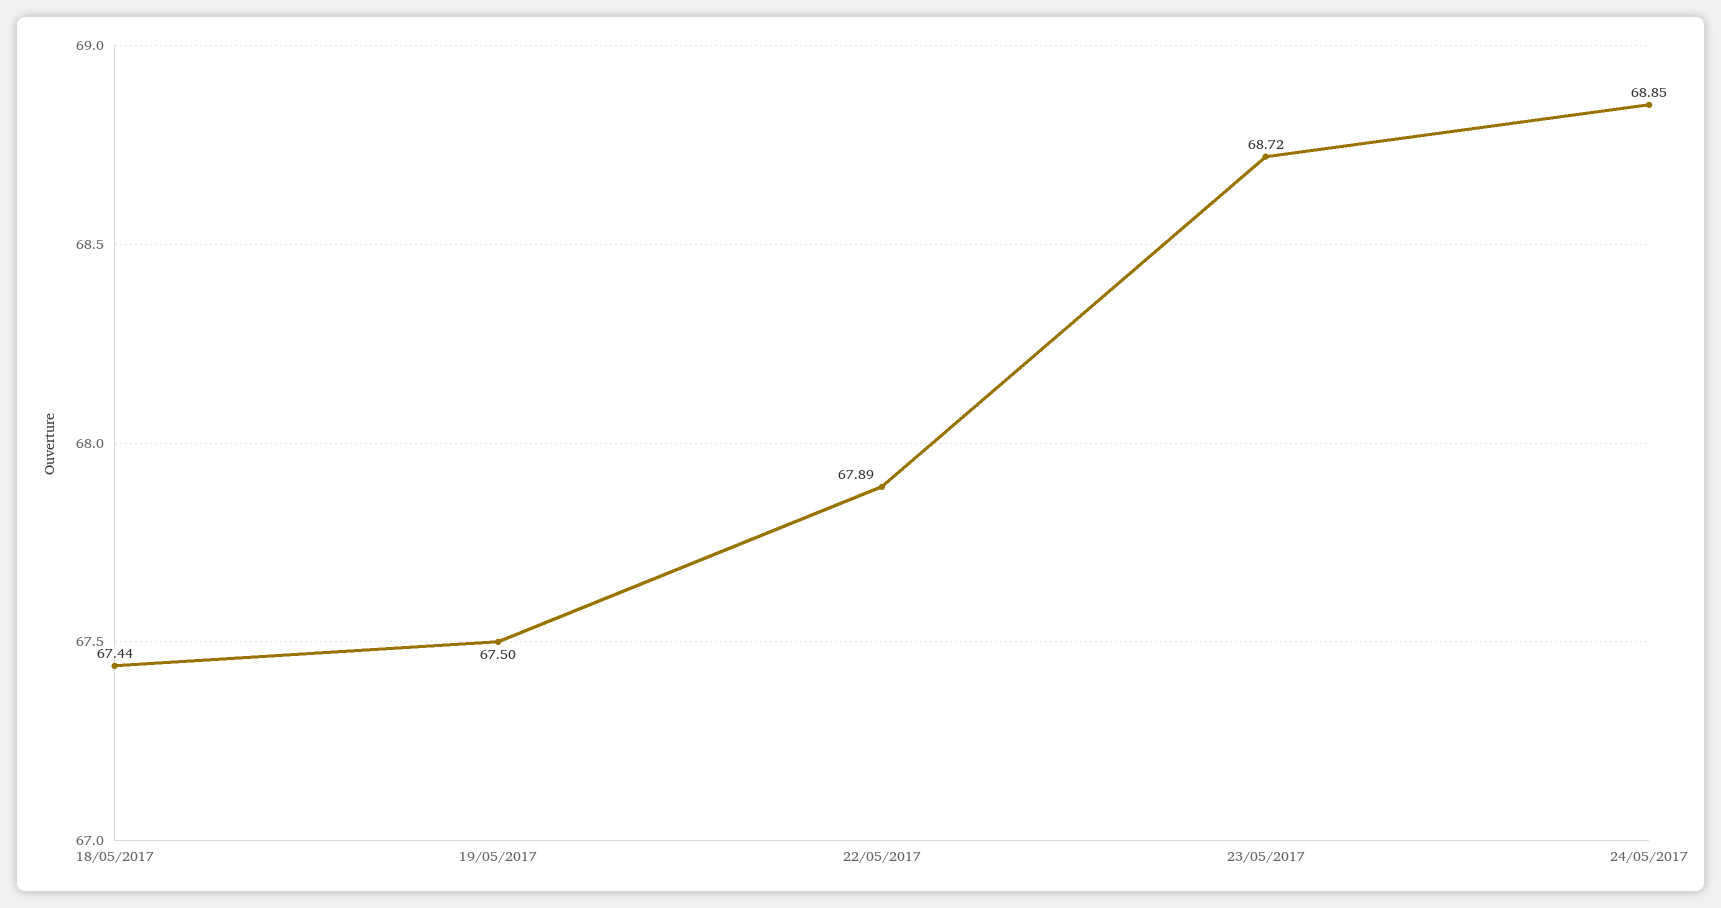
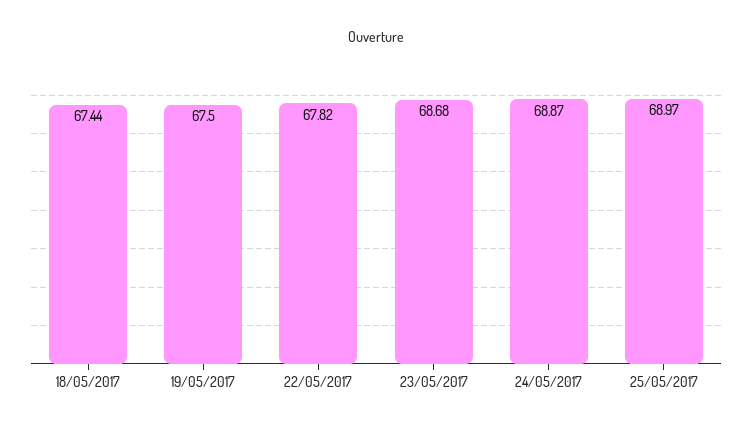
22/05/2017: 67.89 -> 67.82
23/05/2017: 68.72 -> 68.68
24/05/2017: 68.85 -> 68.87
25/05/2017: none -> 68.97

